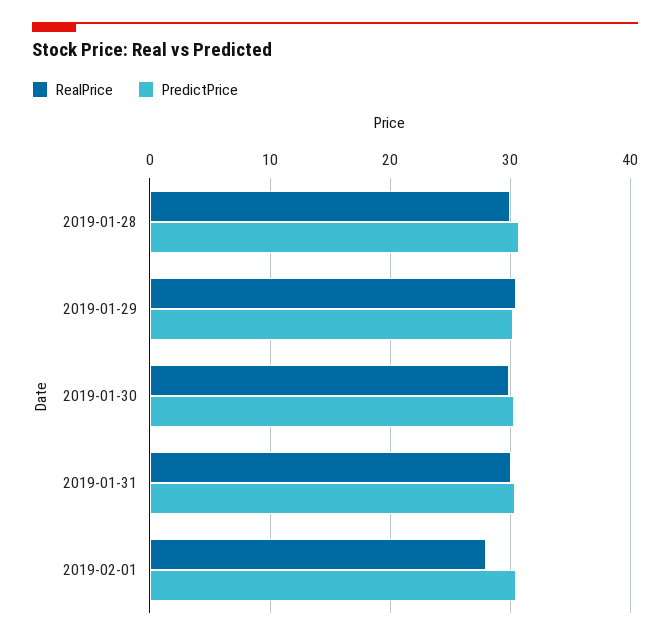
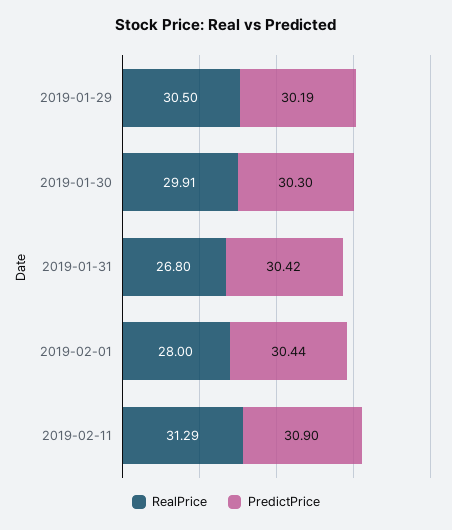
RealPrice, 2019-01-28: 30 -> none
PredictPrice, 2019-01-28: 31 -> none
RealPrice, 2019-01-31: 30 -> 26.8
RealPrice, 2019-02-11: none -> 31.29
PredictPrice, 2019-02-11: none -> 30.9

